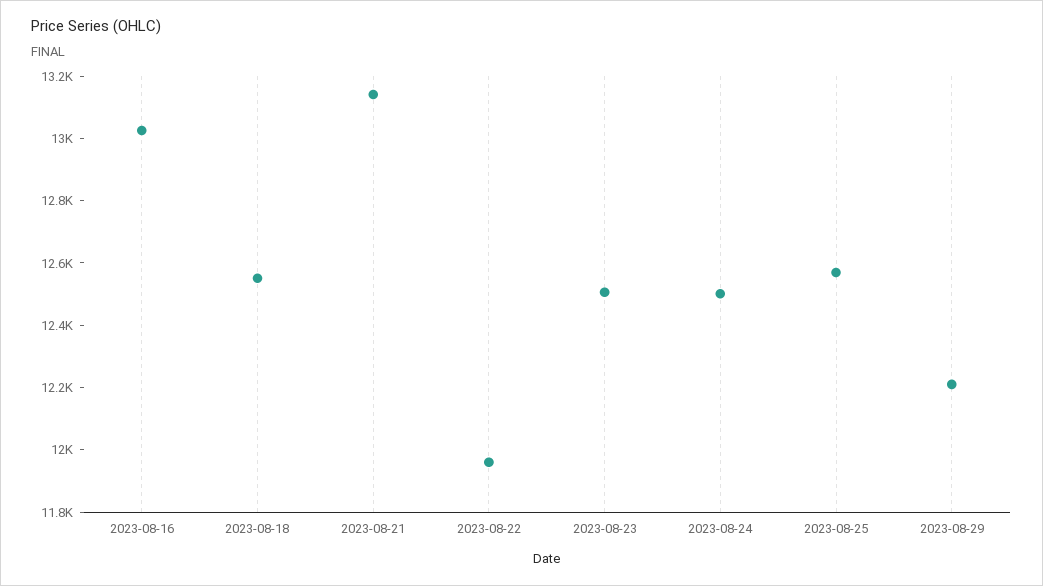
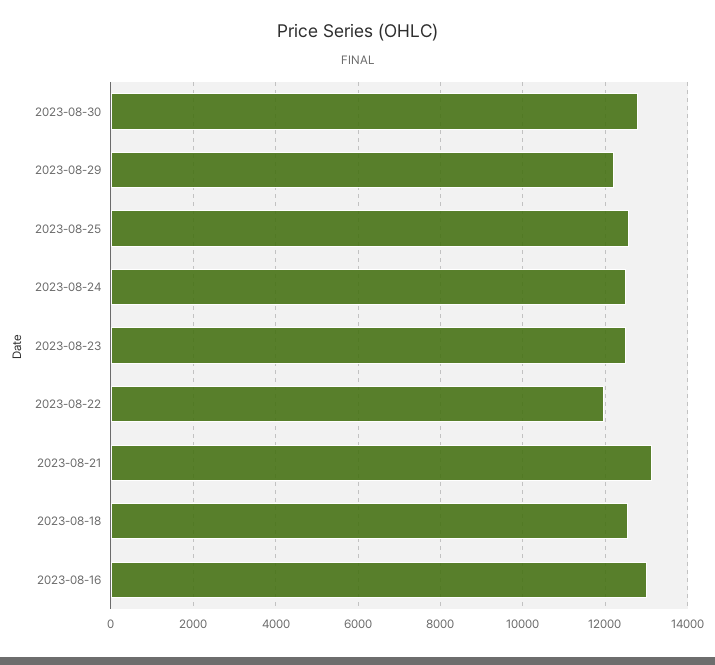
2023-08-30: none -> 12800

